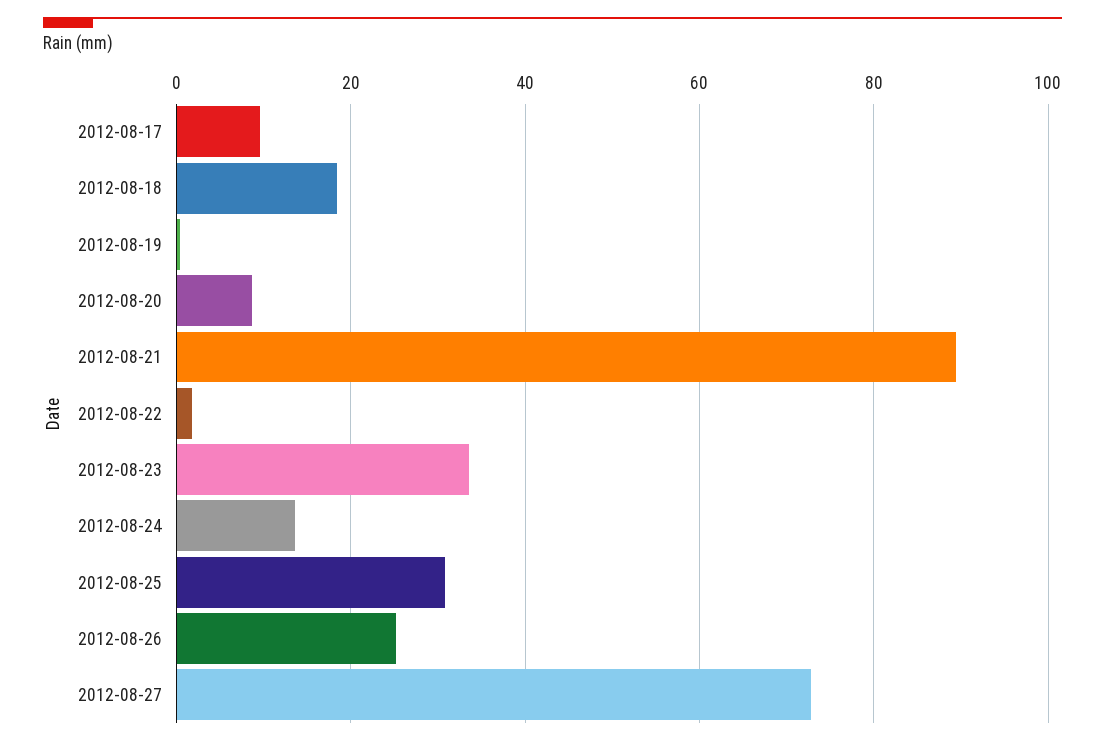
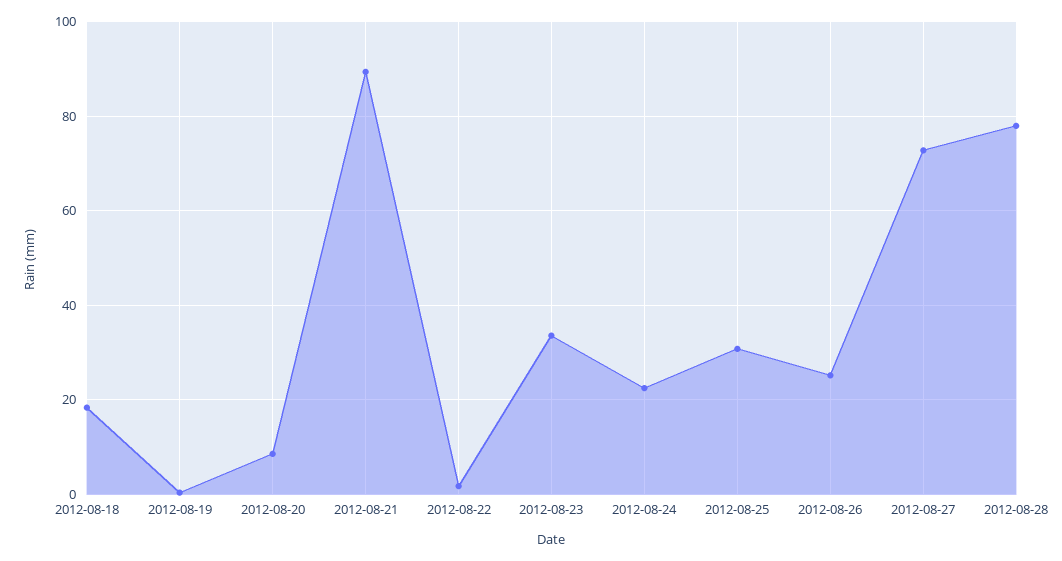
2012-08-17: 10 -> none
2012-08-24: 14 -> 22
2012-08-28: none -> 78

